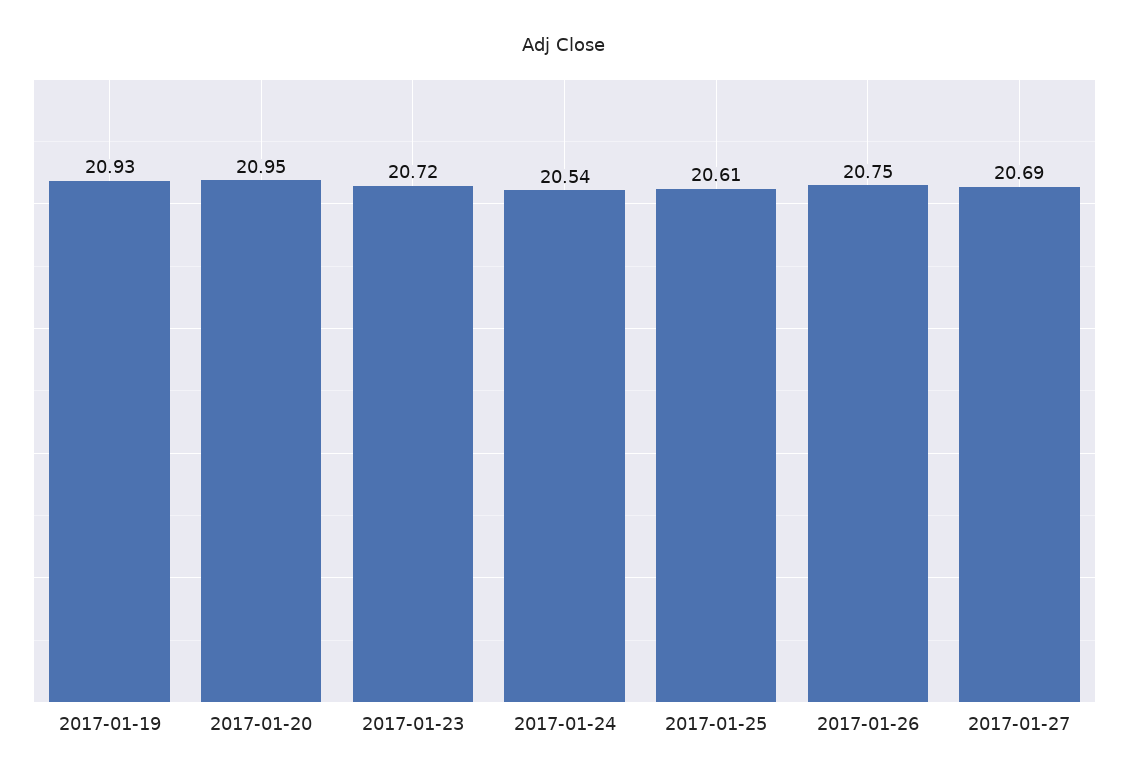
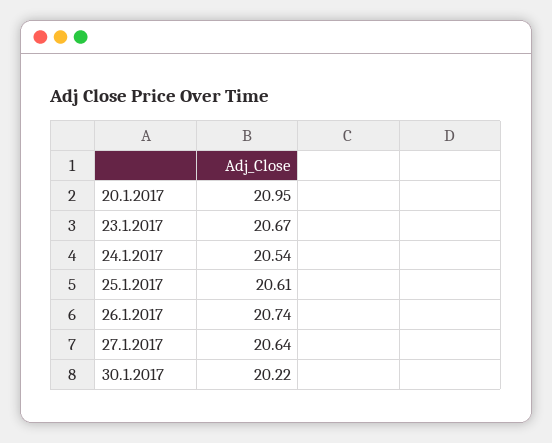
2017-01-19: 20.93 -> none
2017-01-23: 20.72 -> 20.67
2017-01-26: 20.75 -> 20.74
2017-01-27: 20.69 -> 20.64
30.1.2017: none -> 20.22

